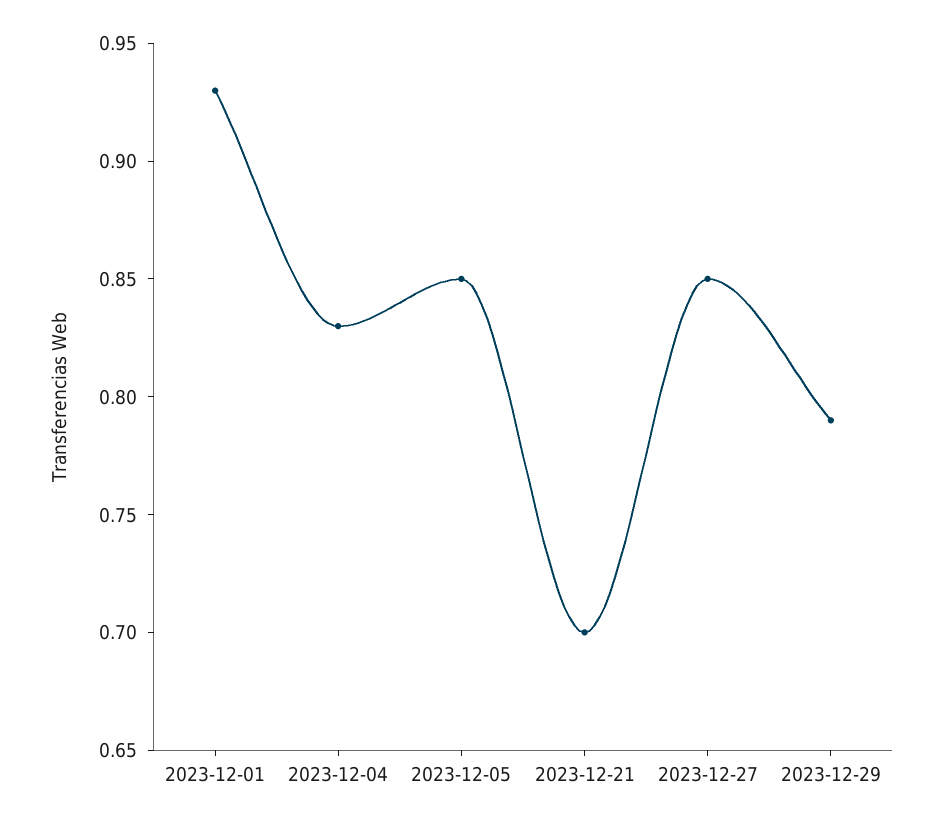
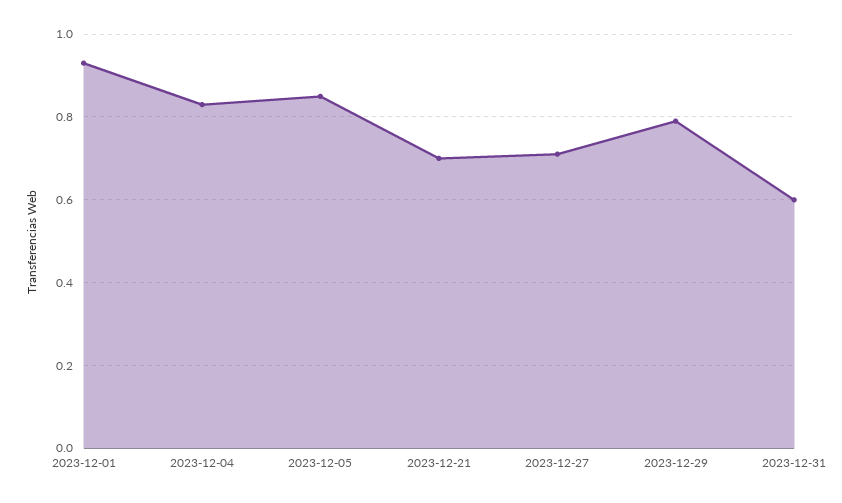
2023-12-27: 0.85 -> 0.7
2023-12-31: none -> 0.6

